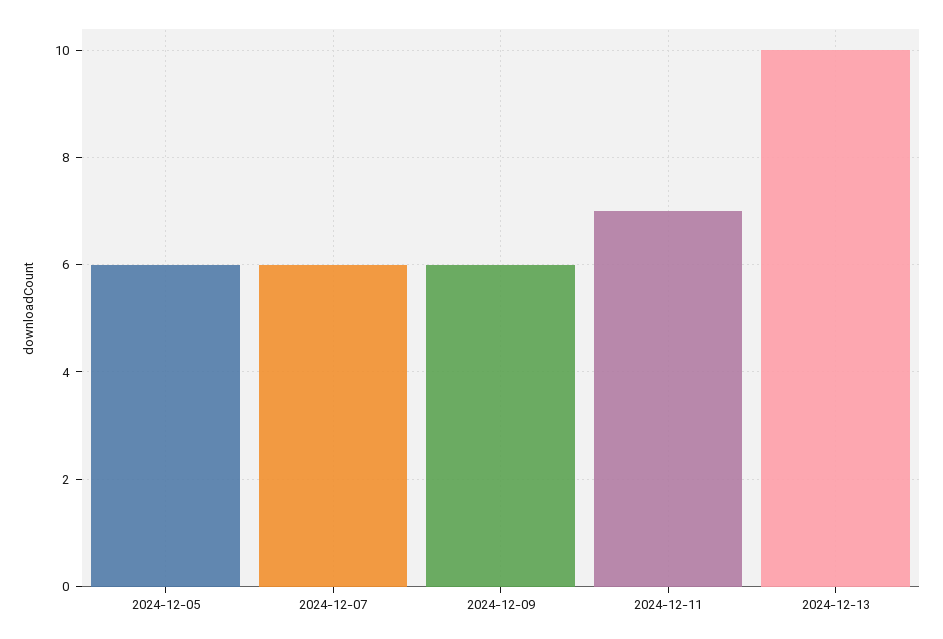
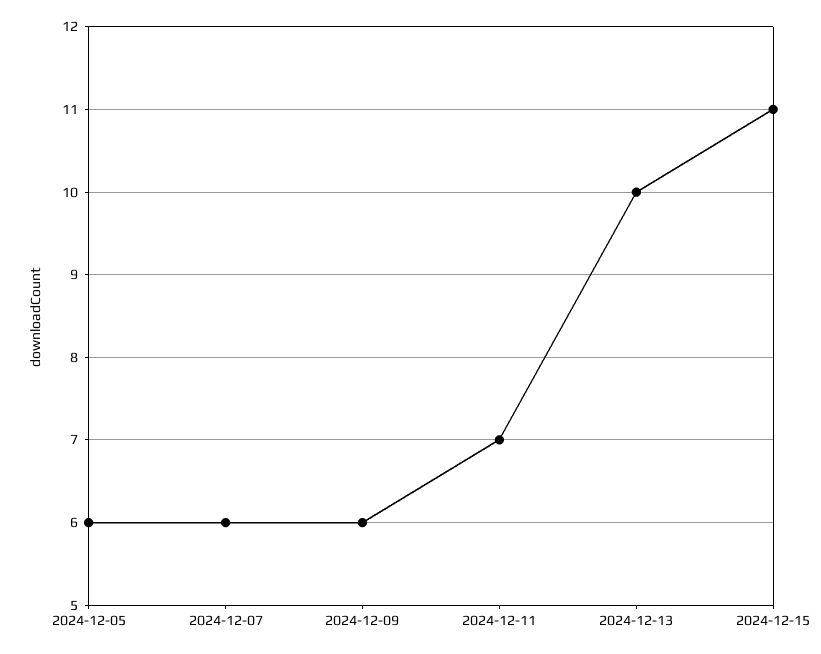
2024-12-15: none -> 11

